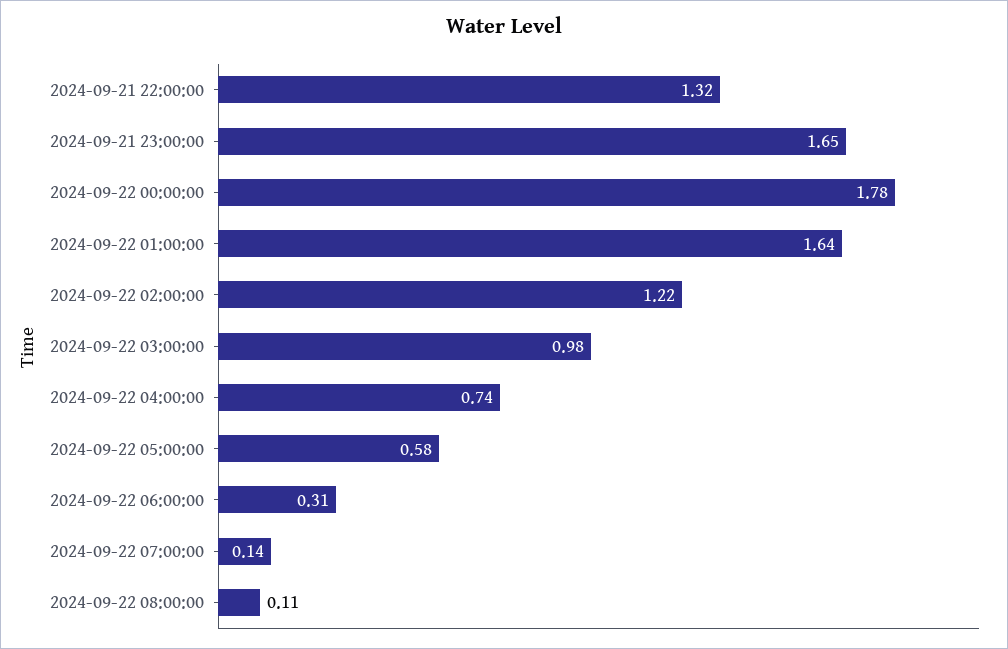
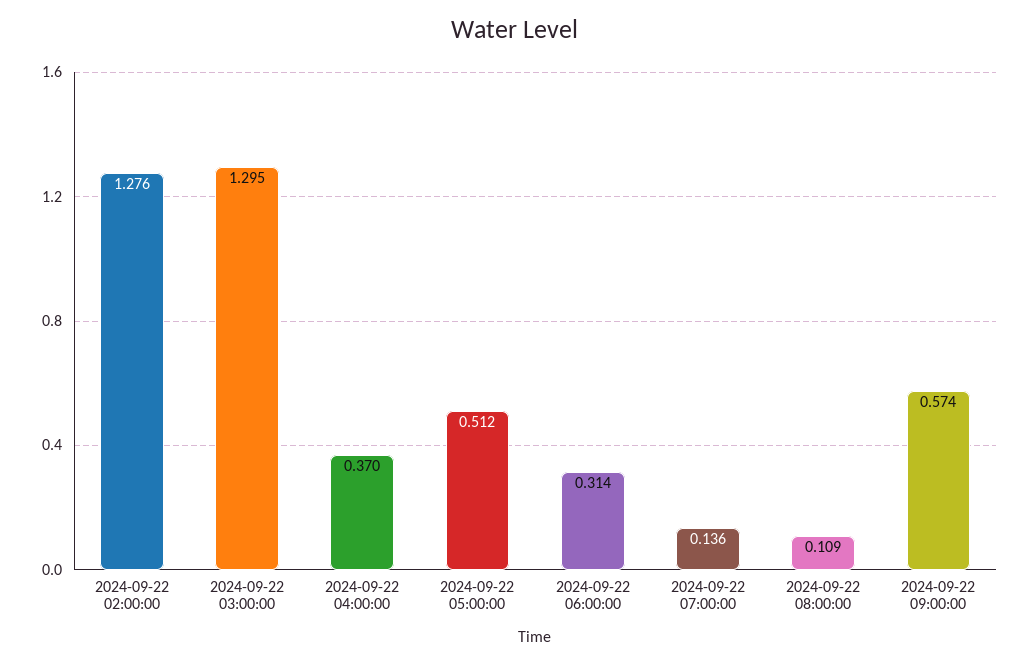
2024-09-21 22:00:00: 1.32 -> none
2024-09-21 23:00:00: 1.65 -> none
2024-09-22 00:00:00: 1.78 -> none
2024-09-22 01:00:00: 1.64 -> none
2024-09-22 02:00:00: 1.22 -> 1.276
2024-09-22 03:00:00: 0.98 -> 1.295
2024-09-22 04:00:00: 0.74 -> 0.37
2024-09-22 05:00:00: 0.58 -> 0.512
2024-09-22 09:00:00: none -> 0.574

